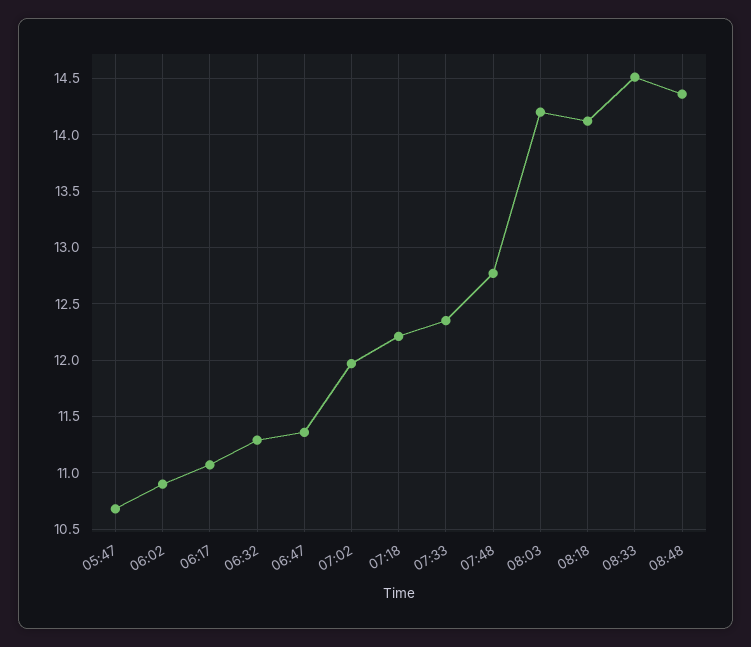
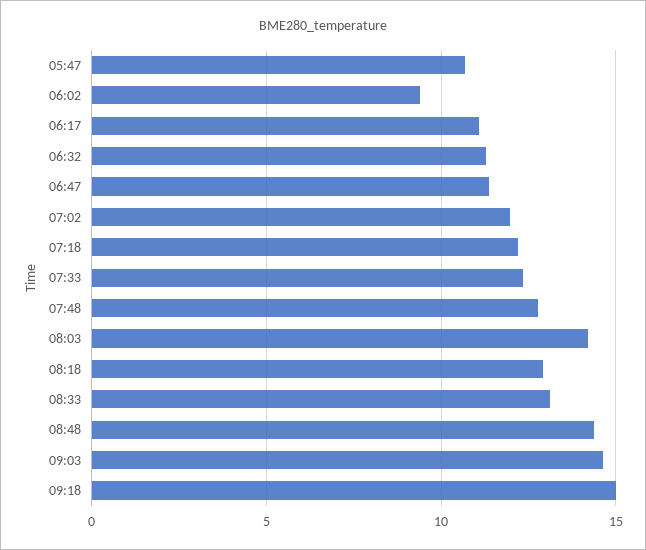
06:02: 10.9 -> 9.5
08:18: 14.1 -> 13
08:33: 14.5 -> 13
09:03: none -> 14.5
09:18: none -> 15

